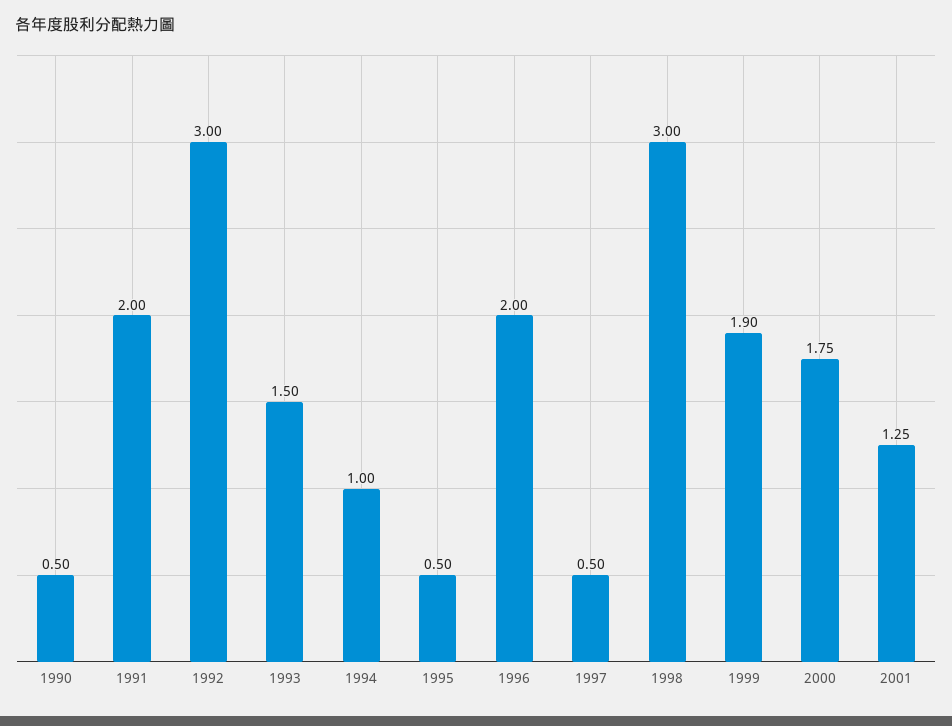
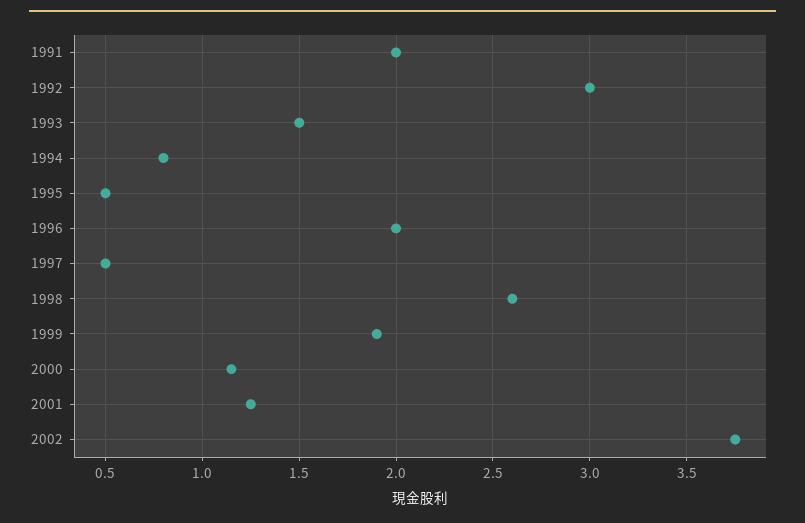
1990: 0.5 -> none
1994: 1 -> 0.8
1998: 3 -> 2.6
2000: 1.75 -> 1.15
2002: none -> 3.75

